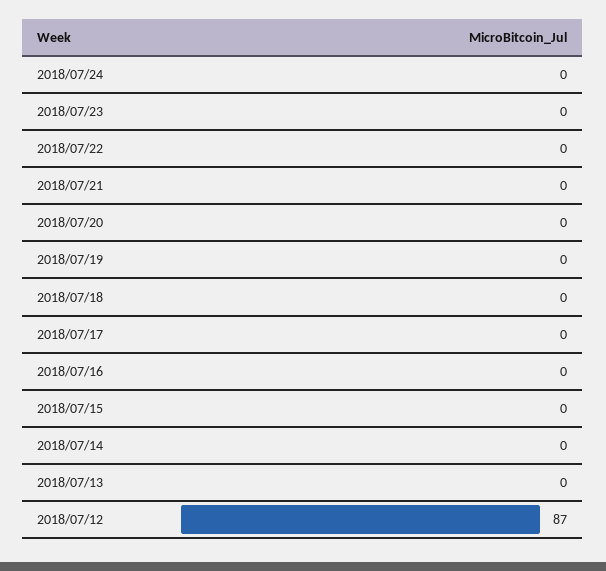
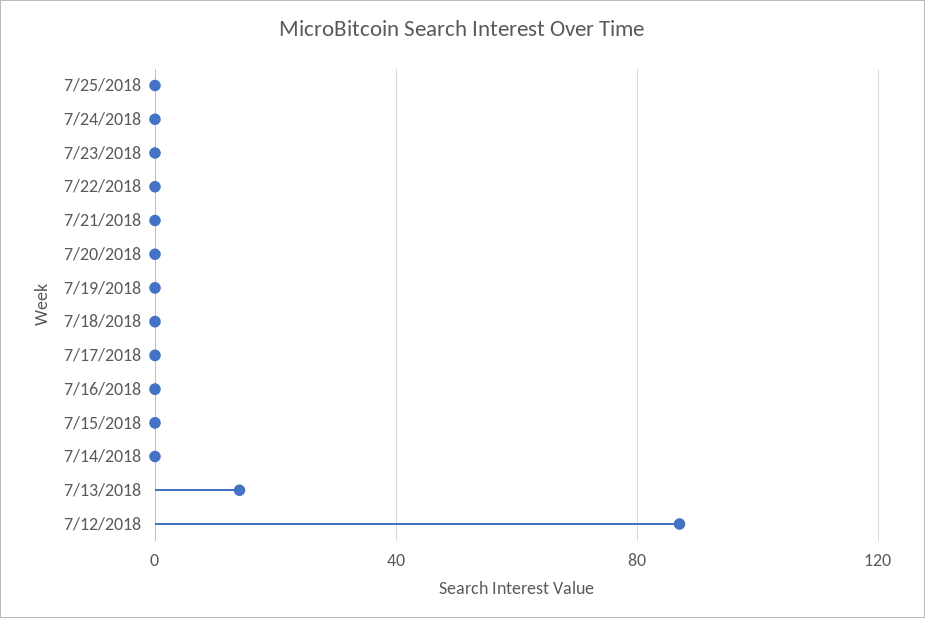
2018/07/13: 0 -> 15
7/25/2018: none -> 0

